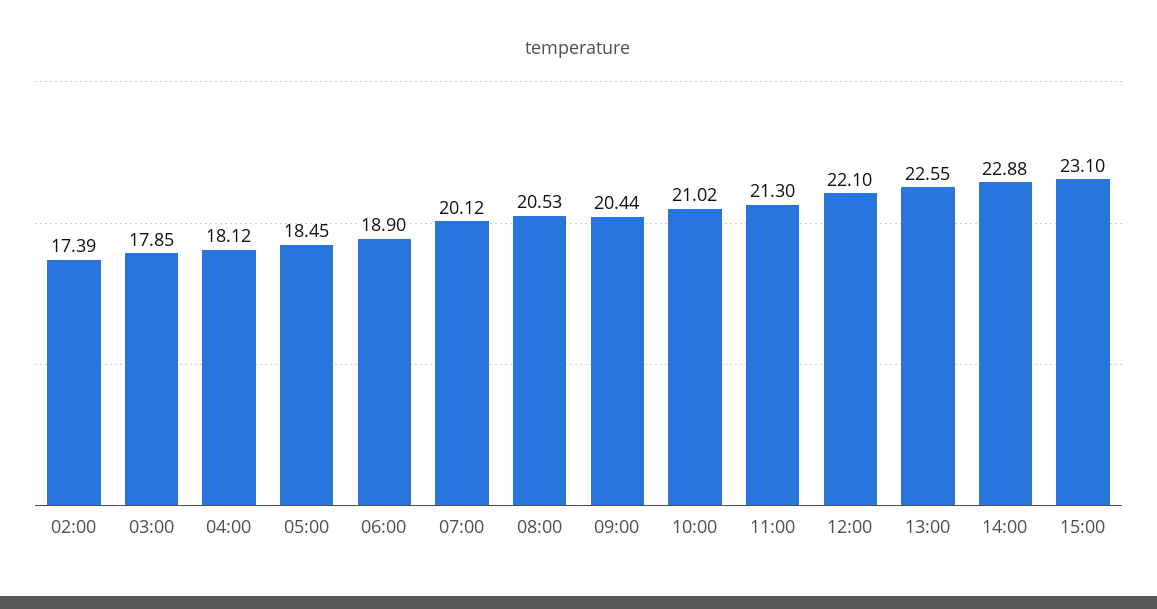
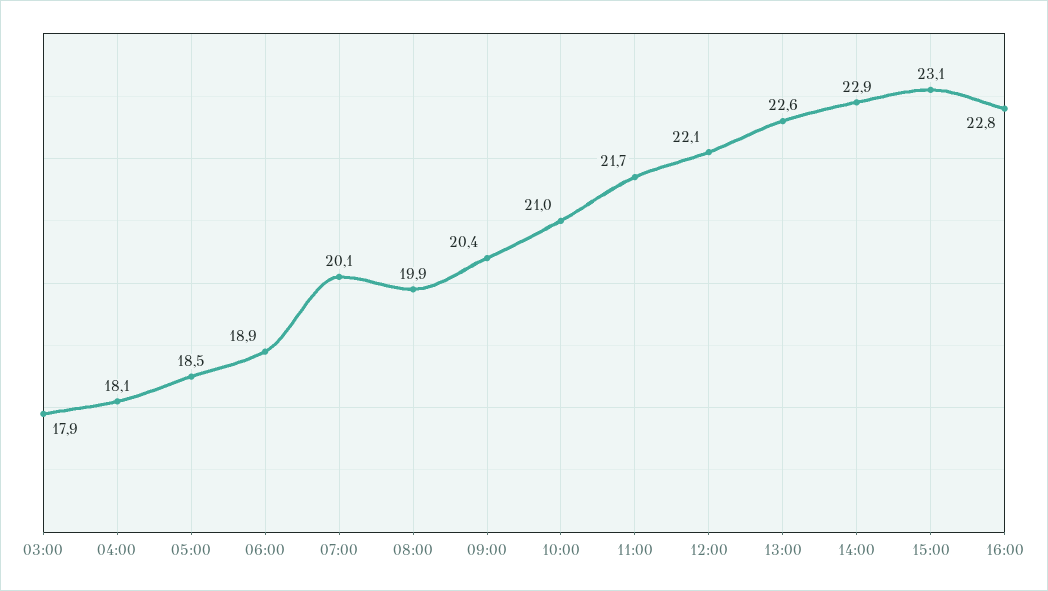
02:00: 17.39 -> none
08:00: 20.53 -> 19.9
11:00: 21.3 -> 21.7
16:00: none -> 22.8

